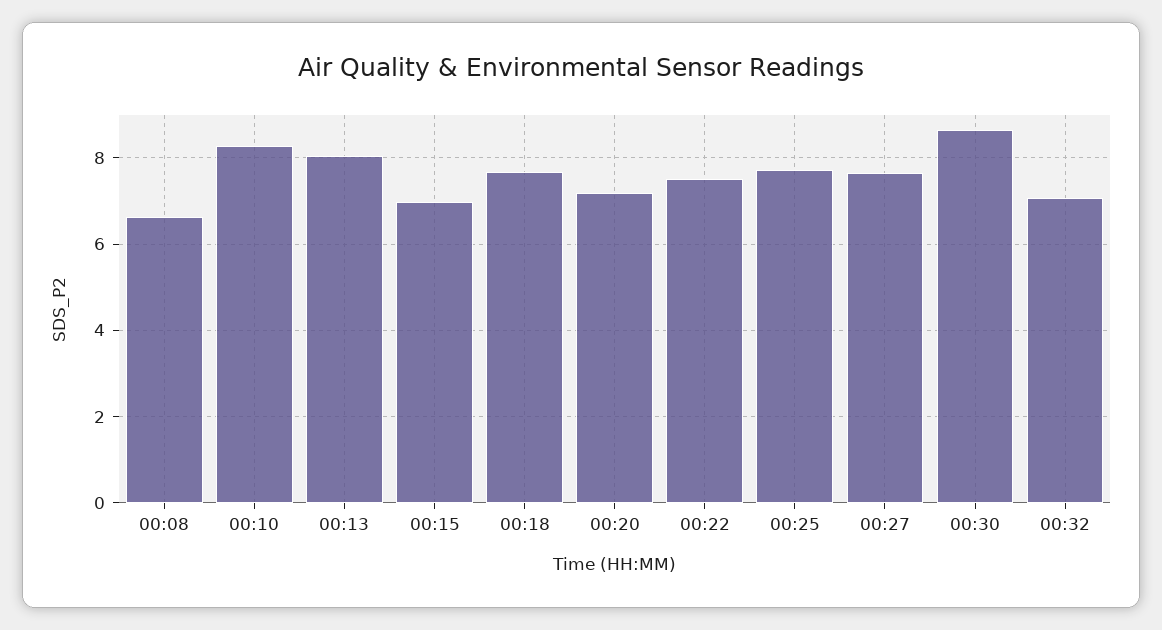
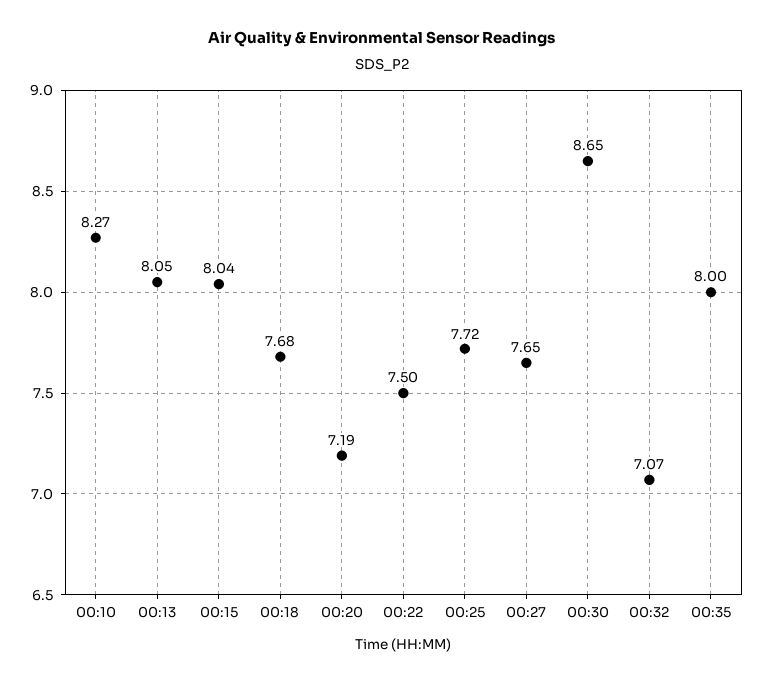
00:08: 6.6 -> none
00:15: 7 -> 8.04
00:35: none -> 8

